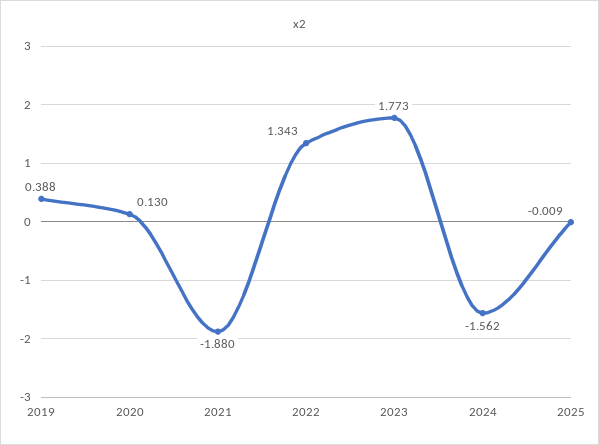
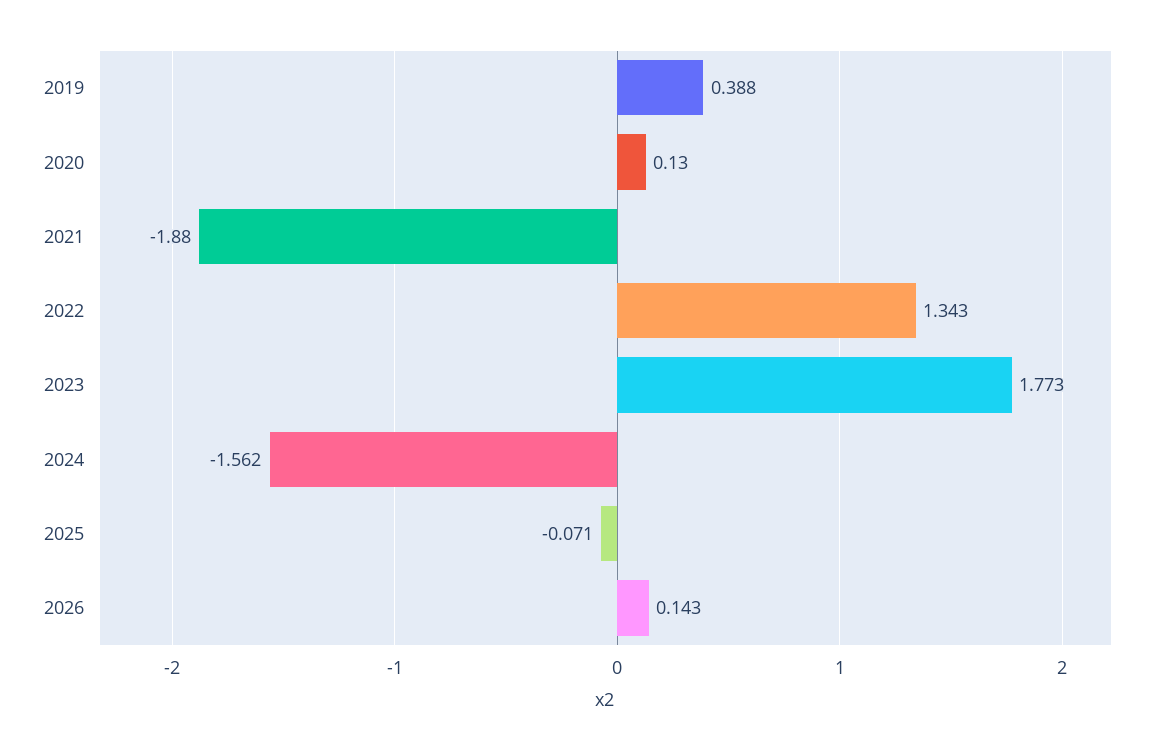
2025: -0.009 -> -0.071
2026: none -> 0.143

